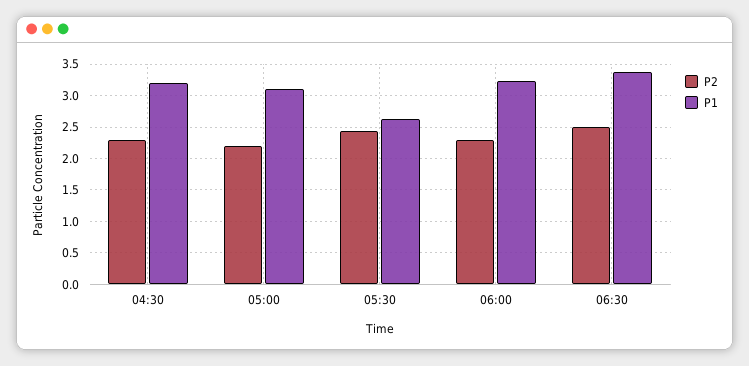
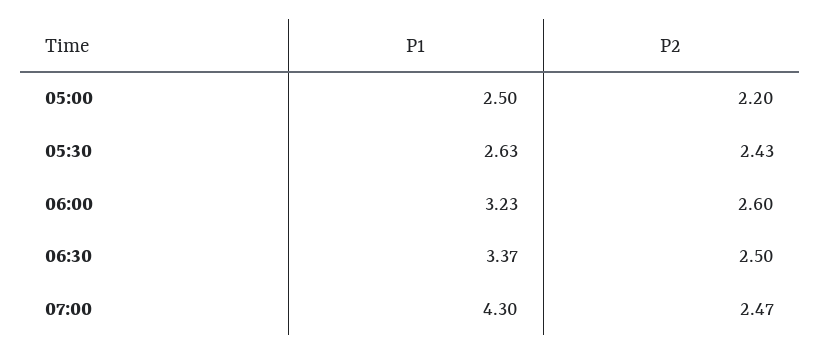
P2, 04:30: 2.3 -> none
P1, 04:30: 3.2 -> none
P1, 05:00: 3.1 -> 2.5
P2, 06:00: 2.3 -> 2.6
P1, 07:00: none -> 4.3
P2, 07:00: none -> 2.47

